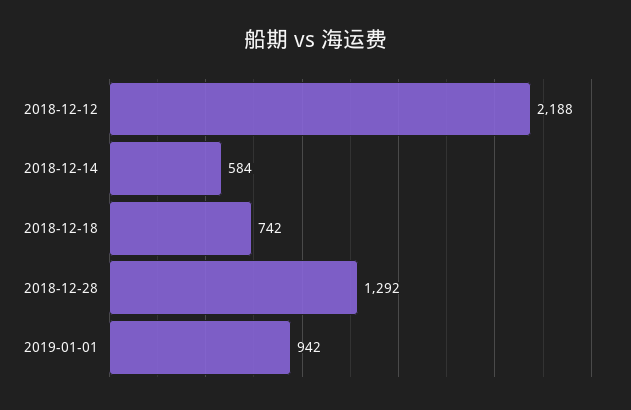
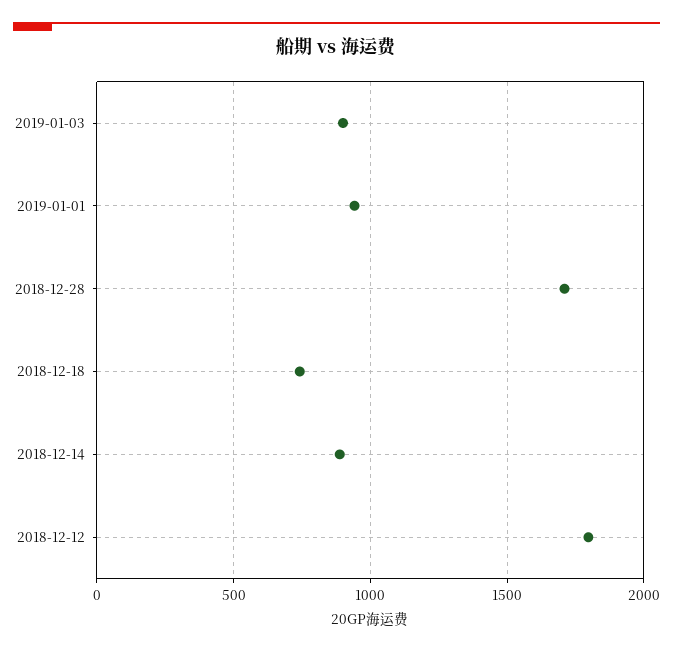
2018-12-12: 2188 -> 1800
2018-12-14: 584 -> 900
2018-12-28: 1292 -> 1700
2019-01-03: none -> 900

